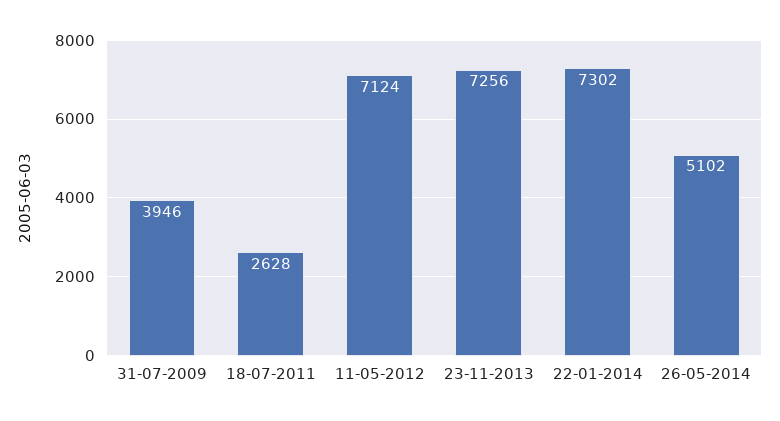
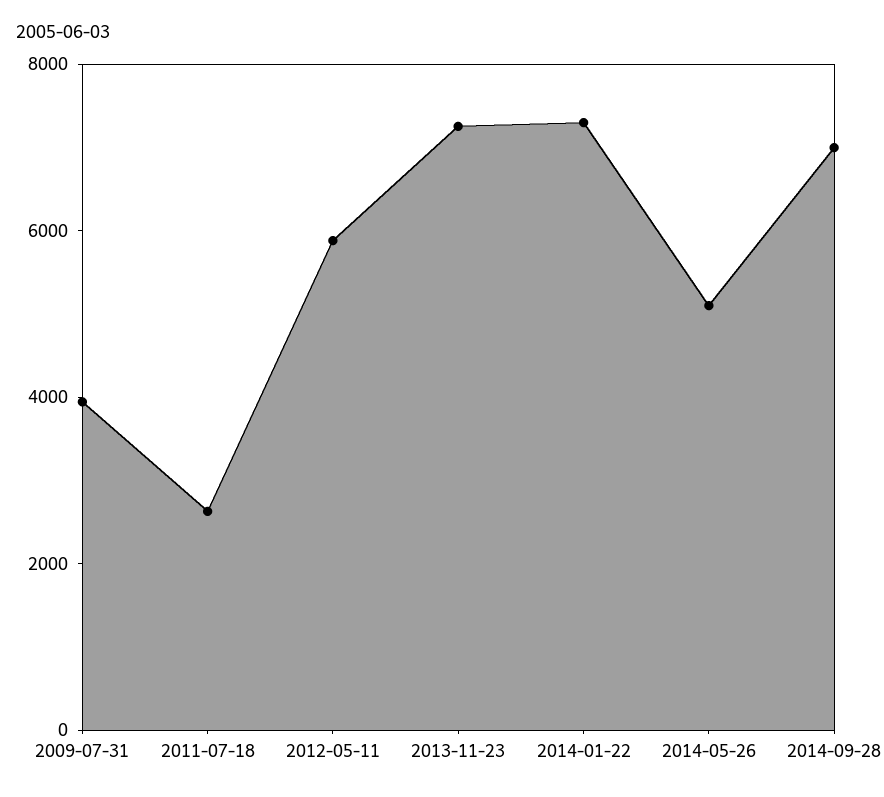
11-05-2012: 7124 -> 6000
2014-09-28: none -> 7000

